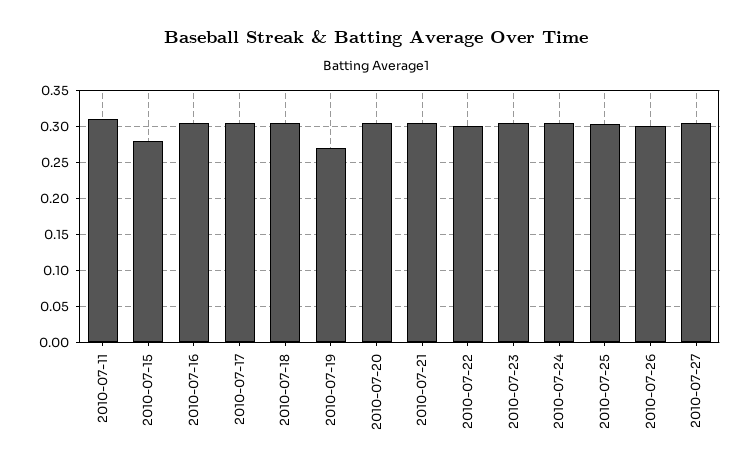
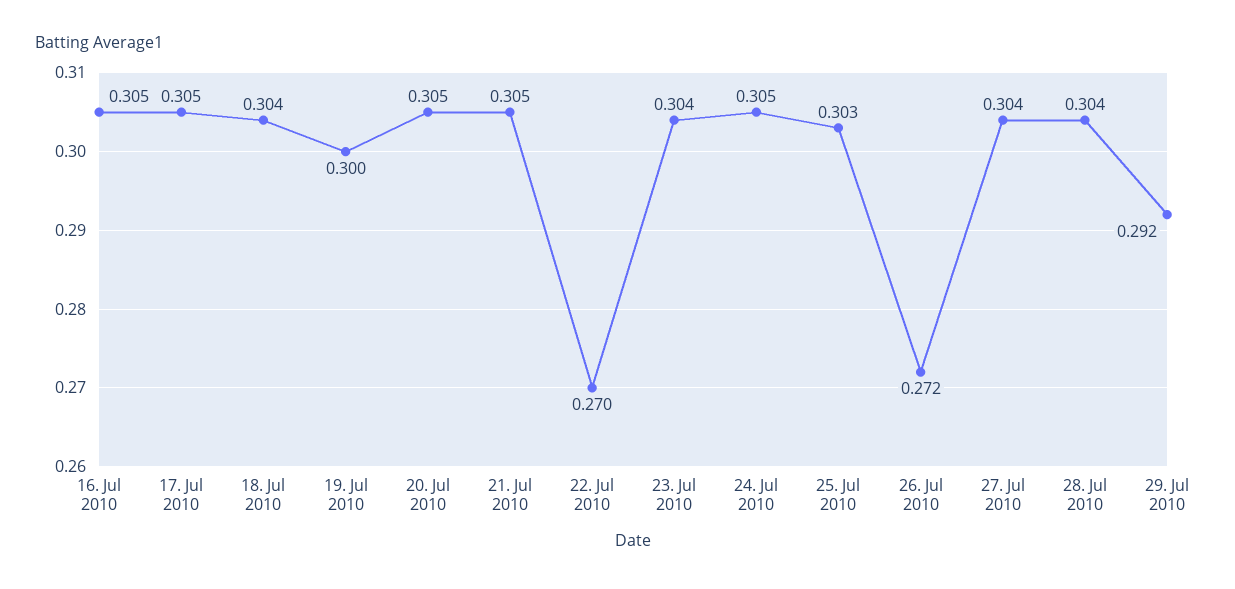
2010-07-11: 0.31 -> none
2010-07-15: 0.28 -> none
2010-07-19: 0.27 -> 0.3
2010-07-22: 0.3 -> 0.27
2010-07-26: 0.3 -> 0.272
28. Jul 2010: none -> 0.304
29. Jul 2010: none -> 0.292

